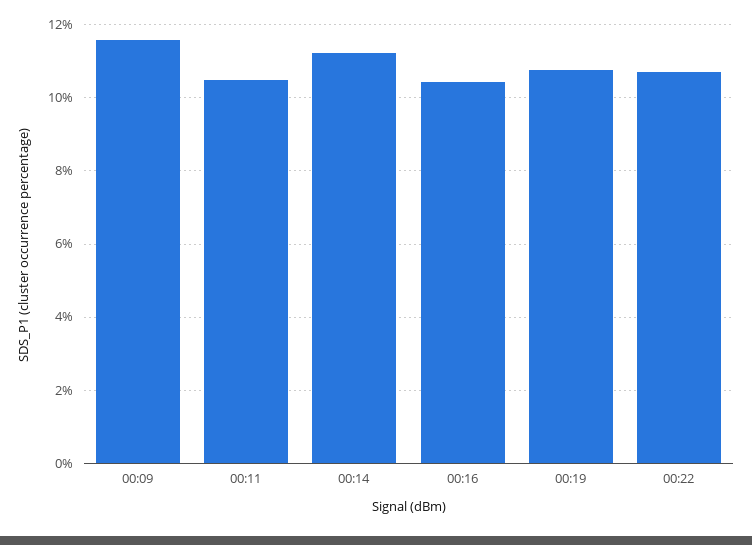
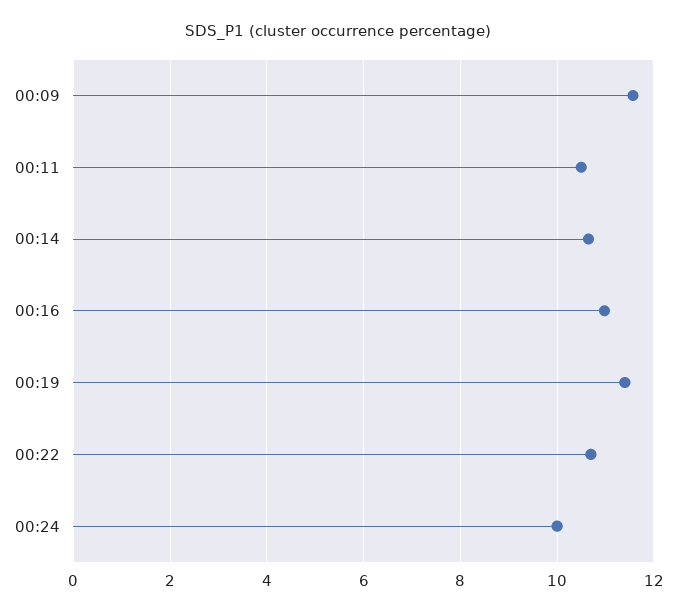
00:14: 11.2 -> 10.6
00:16: 10.4 -> 11
00:19: 10.8 -> 11.4
00:24: none -> 10

